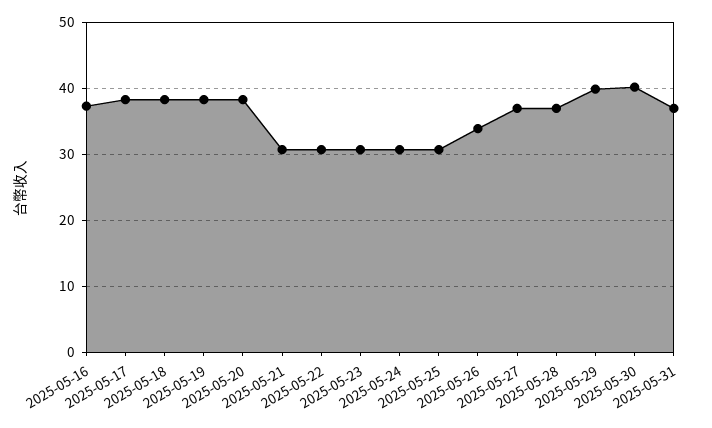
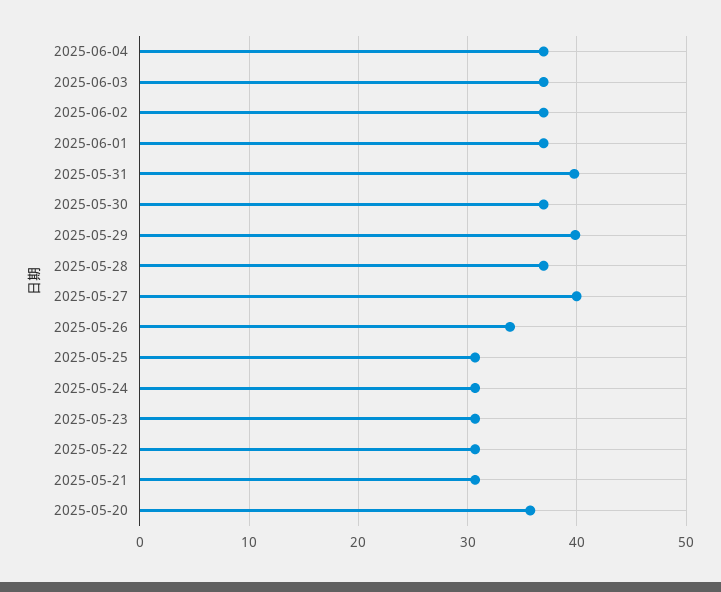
2025-05-16: 37 -> none
2025-05-17: 38 -> none
2025-05-18: 38 -> none
2025-05-19: 38 -> none
2025-05-20: 38 -> 36
2025-05-27: 37 -> 40
2025-05-30: 40 -> 37
2025-05-31: 37 -> 40
2025-06-04: none -> 37
2025-06-03: none -> 37
2025-06-02: none -> 37
2025-06-01: none -> 37

